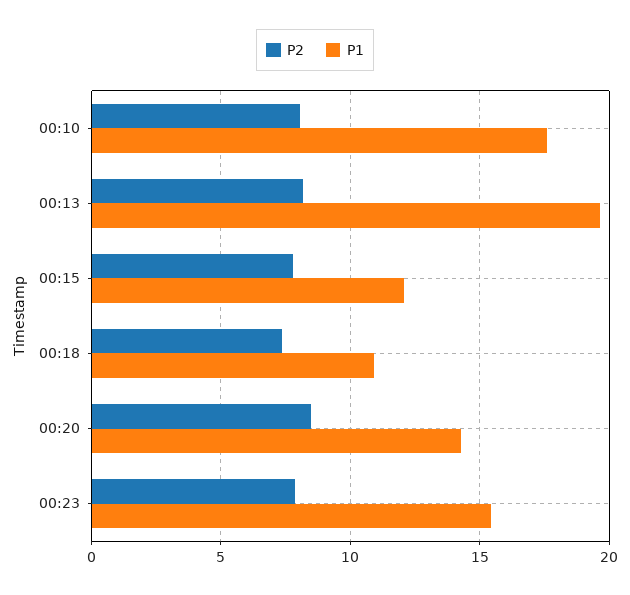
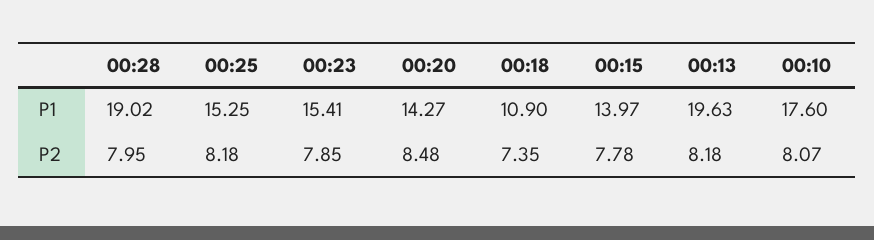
P1, 00:15: 12 -> 13.97
P1, 00:28: none -> 19.02
P1, 00:25: none -> 15.25
P2, 00:28: none -> 7.95
P2, 00:25: none -> 8.18

